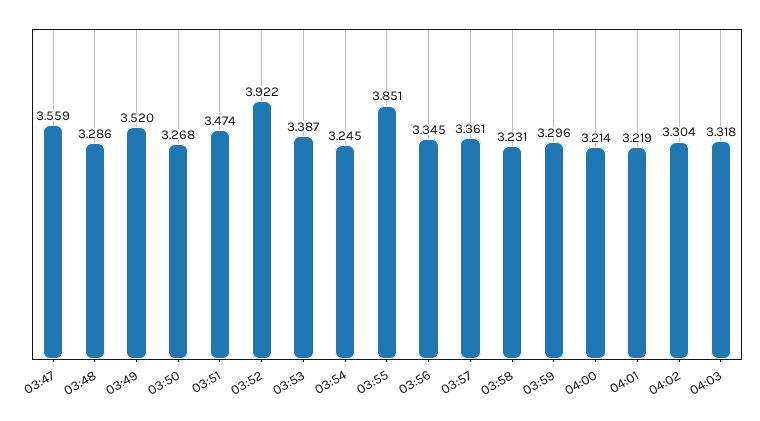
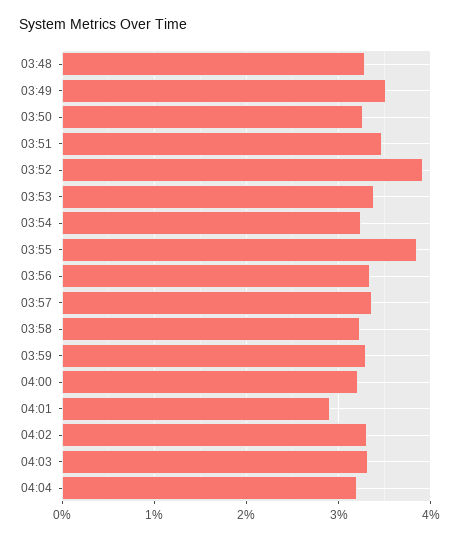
03:47: 3.559 -> none
04:01: 3.219 -> 2.9
04:04: none -> 3.2

